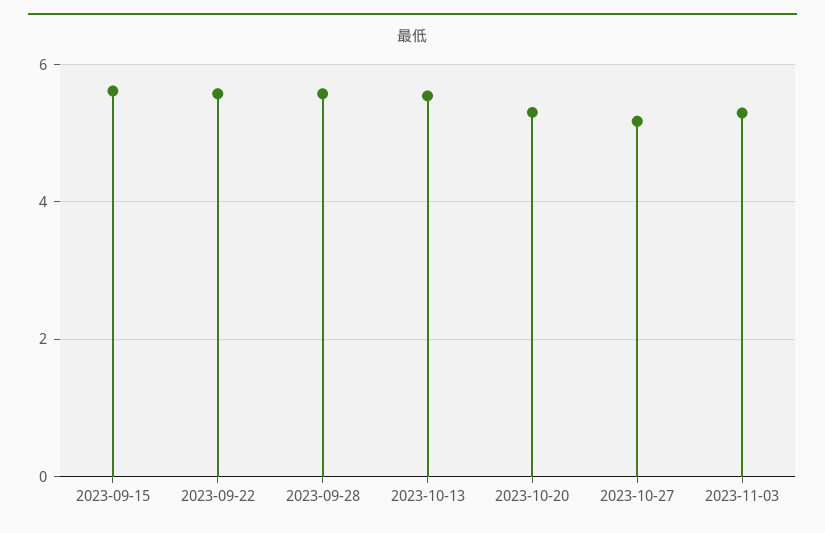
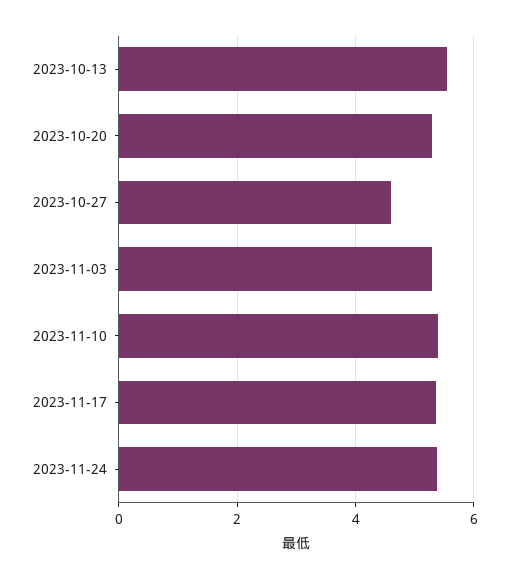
2023-09-15: 5.6 -> none
2023-09-22: 5.6 -> none
2023-09-28: 5.6 -> none
2023-10-27: 5.2 -> 4.6
2023-11-10: none -> 5.4
2023-11-17: none -> 5.4
2023-11-24: none -> 5.4

